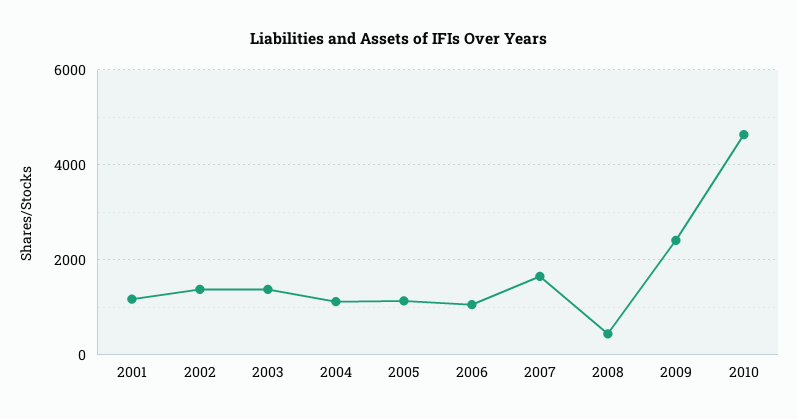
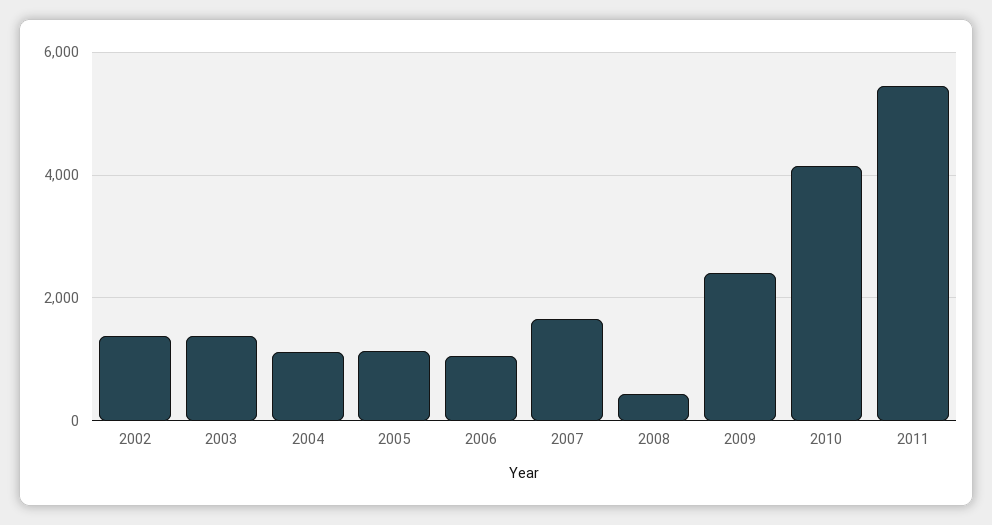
2001: 1200 -> none
2010: 4600 -> 4200
2011: none -> 5400

